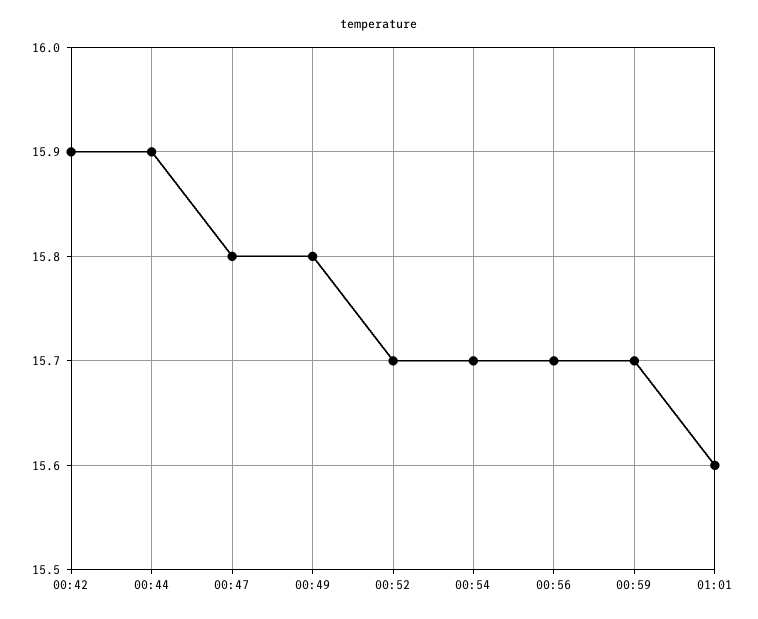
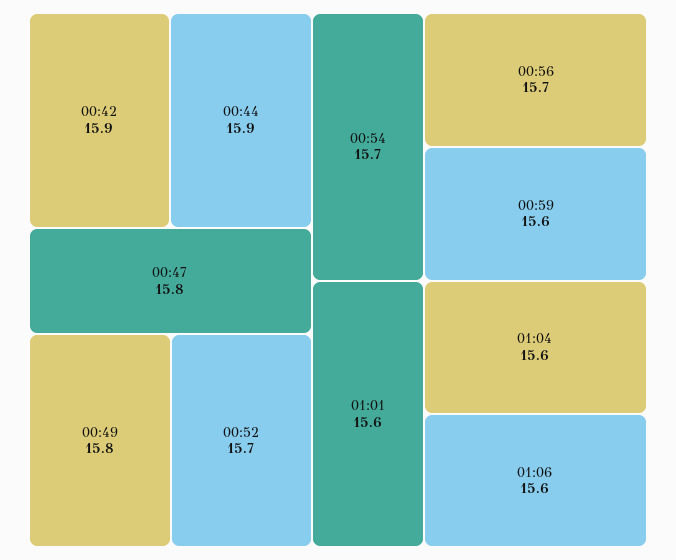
00:59: 15.7 -> 15.6
01:04: none -> 15.6
01:06: none -> 15.6

